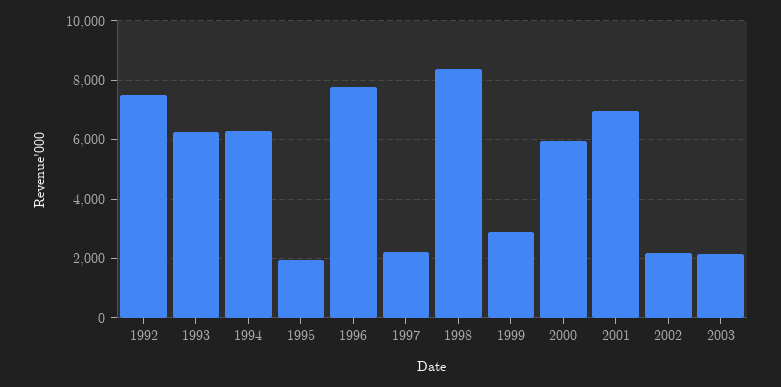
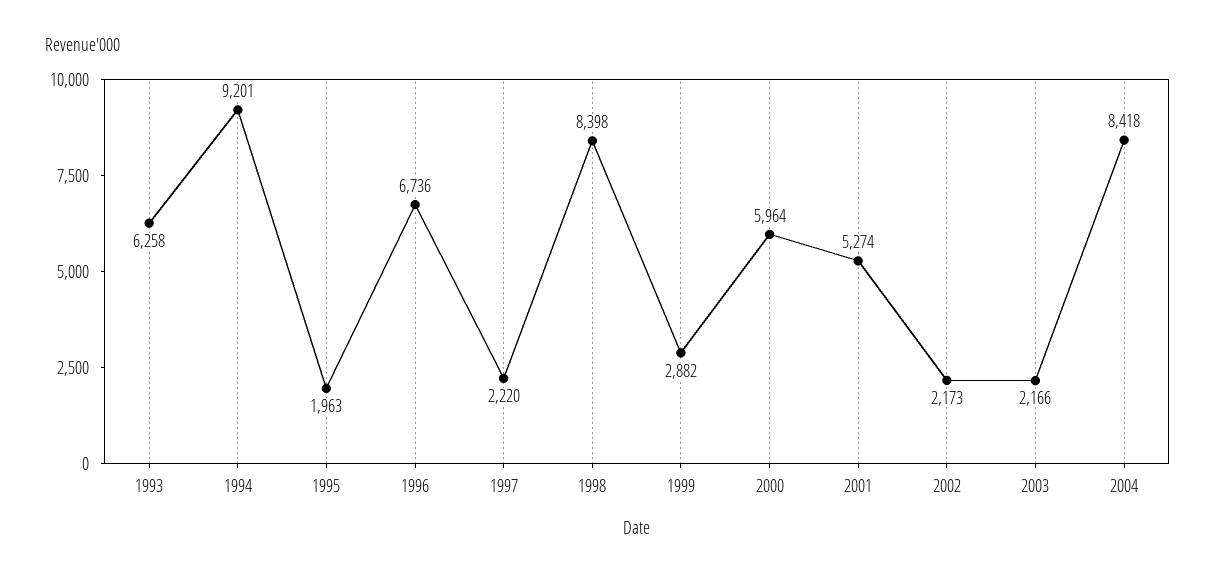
1992: 7500 -> none
1994: 6250 -> 9201
1996: 7750 -> 6736
2001: 7000 -> 5274
2004: none -> 8418

